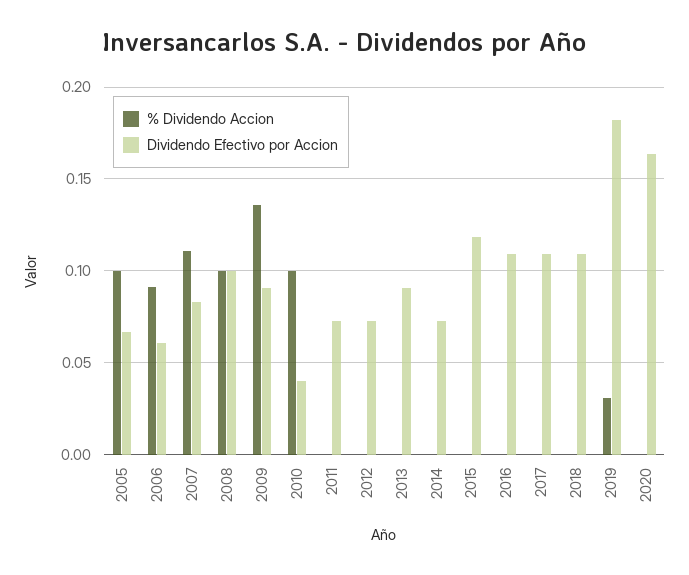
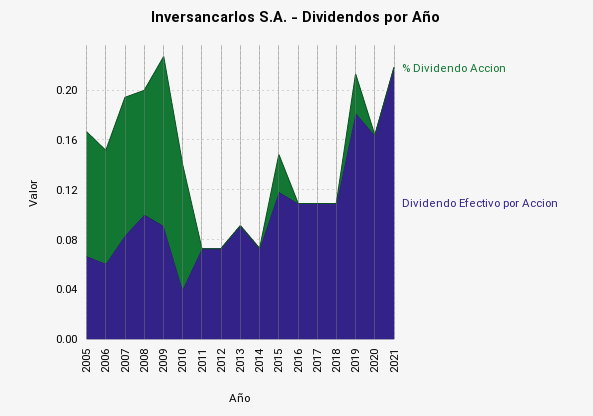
% Dividendo Accion, 2015: 0 -> 0.03
% Dividendo Accion, 2021: none -> 0
Dividendo Efectivo por Accion, 2021: none -> 0.22

